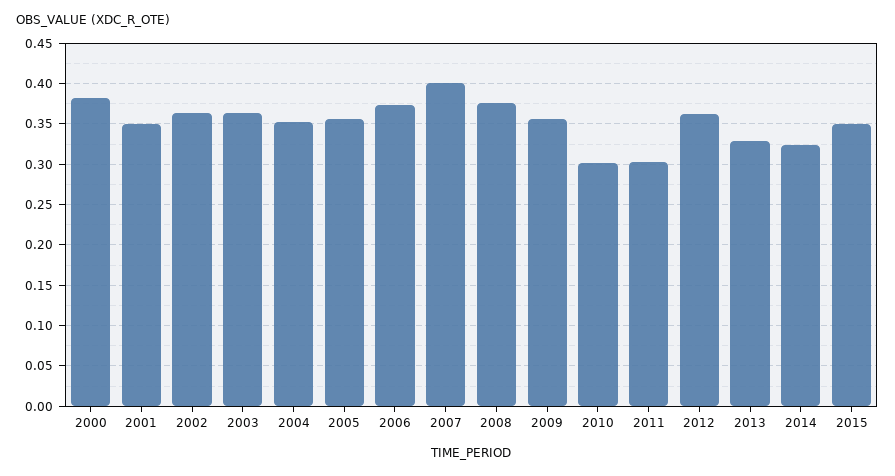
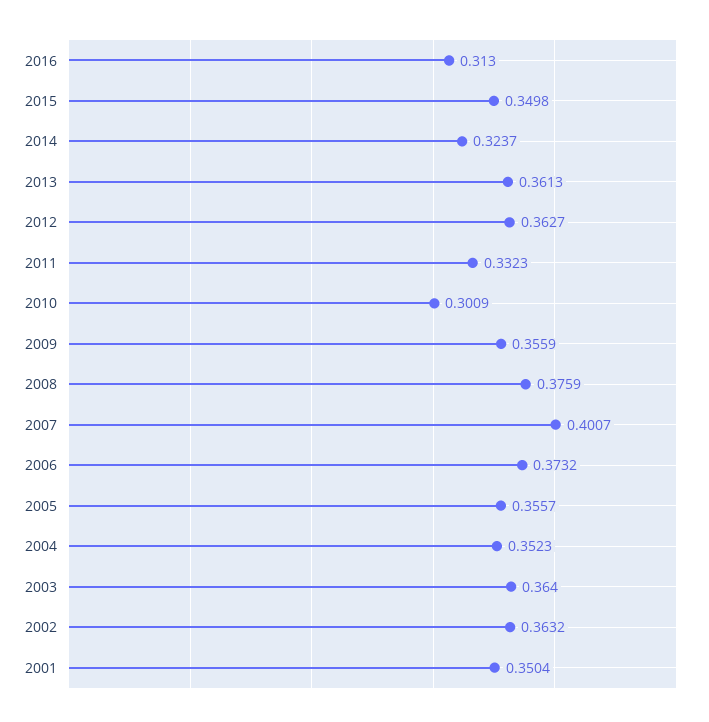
2000: 0.38 -> none
2011: 0.3 -> 0.3323
2013: 0.33 -> 0.3613
2016: none -> 0.313

